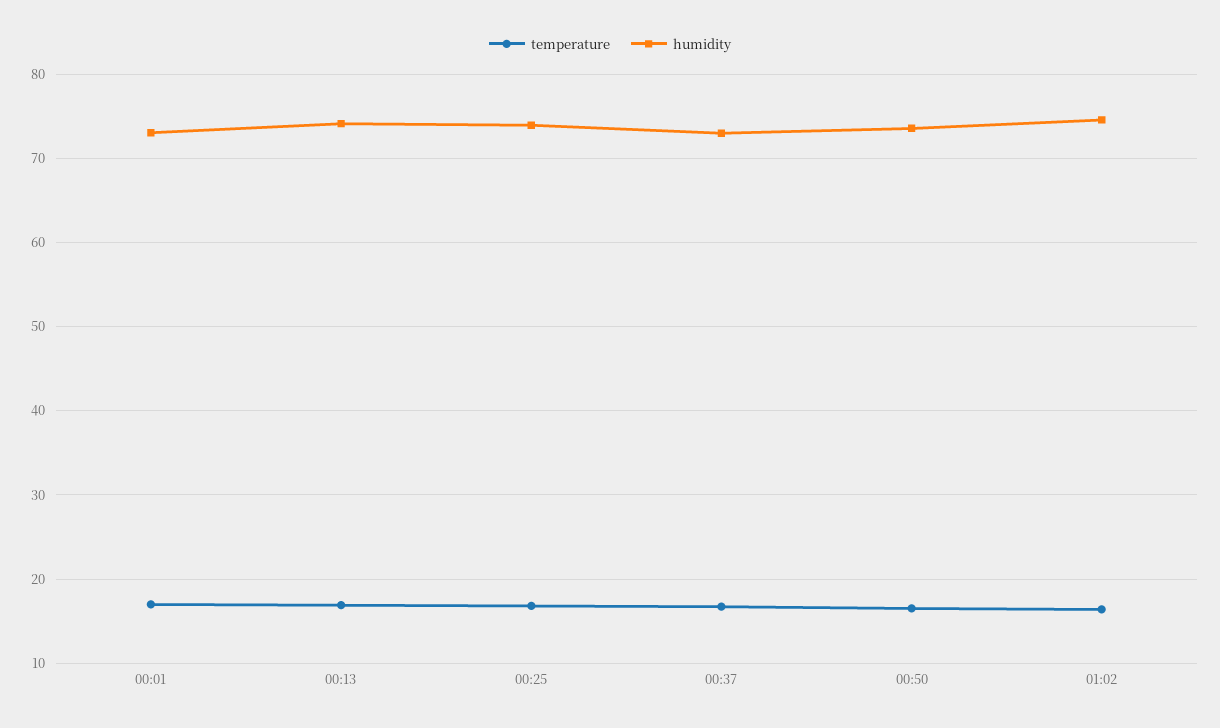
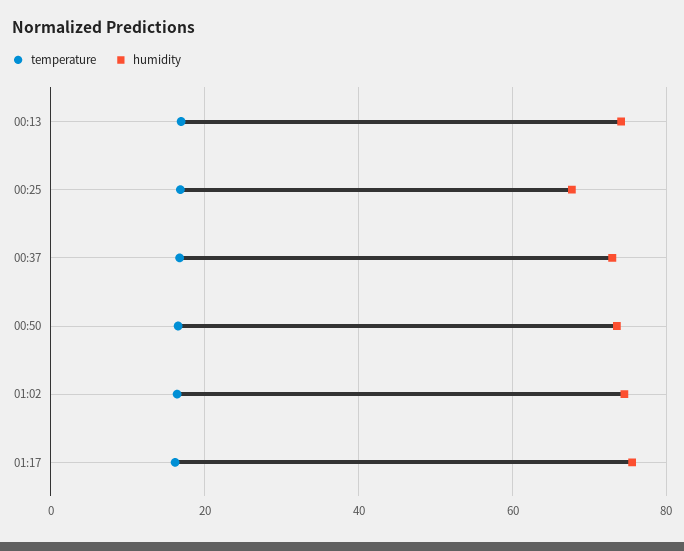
temperature, 00:01: 17 -> none
humidity, 00:01: 73 -> none
humidity, 00:25: 74 -> 68
temperature, 01:17: none -> 16
humidity, 01:17: none -> 76

